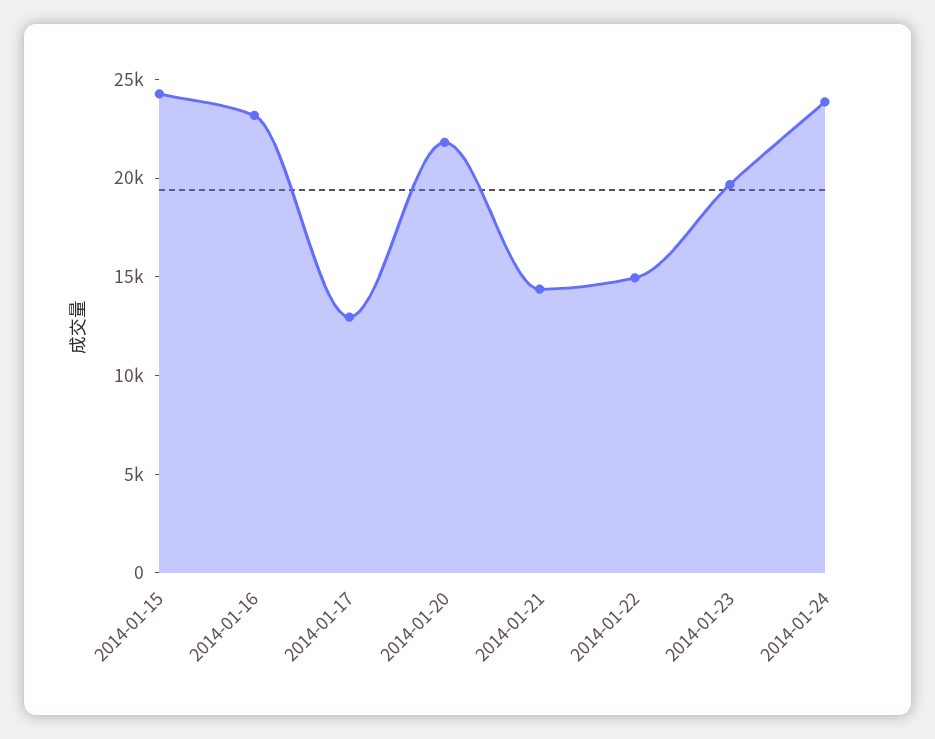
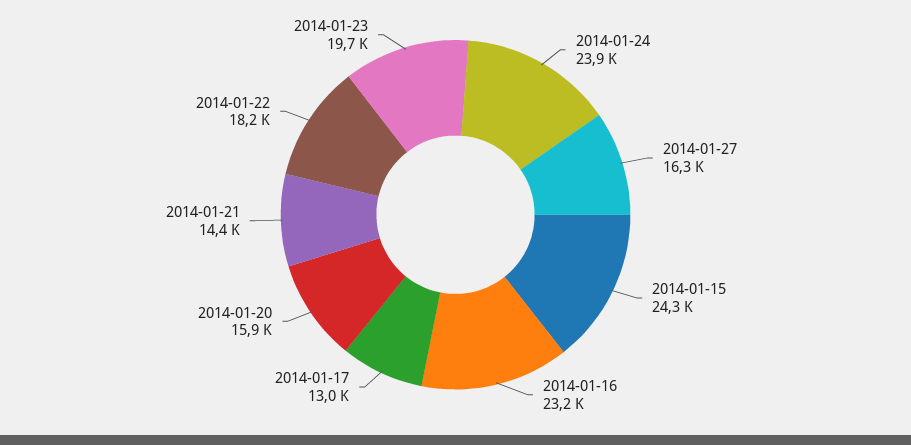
2014-01-20: 22000 -> 15900
2014-01-22: 15000 -> 18200
2014-01-27: none -> 16300

